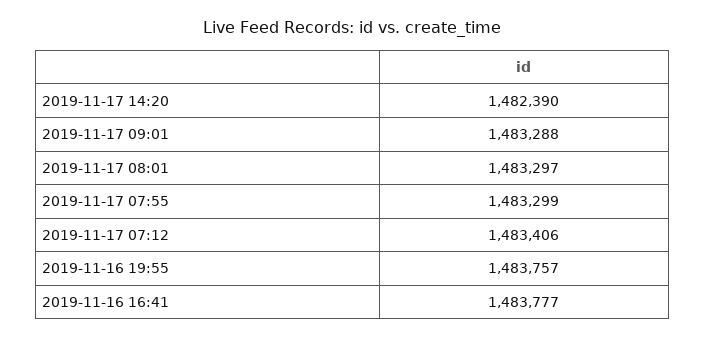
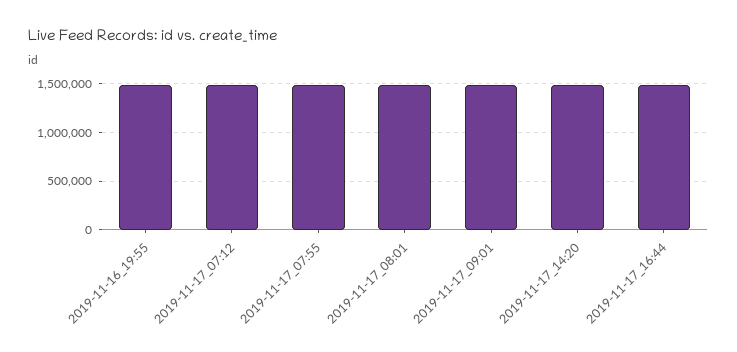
2019-11-16 16:41: 1483777 -> none
2019-11-17_16:44: none -> 1500000

